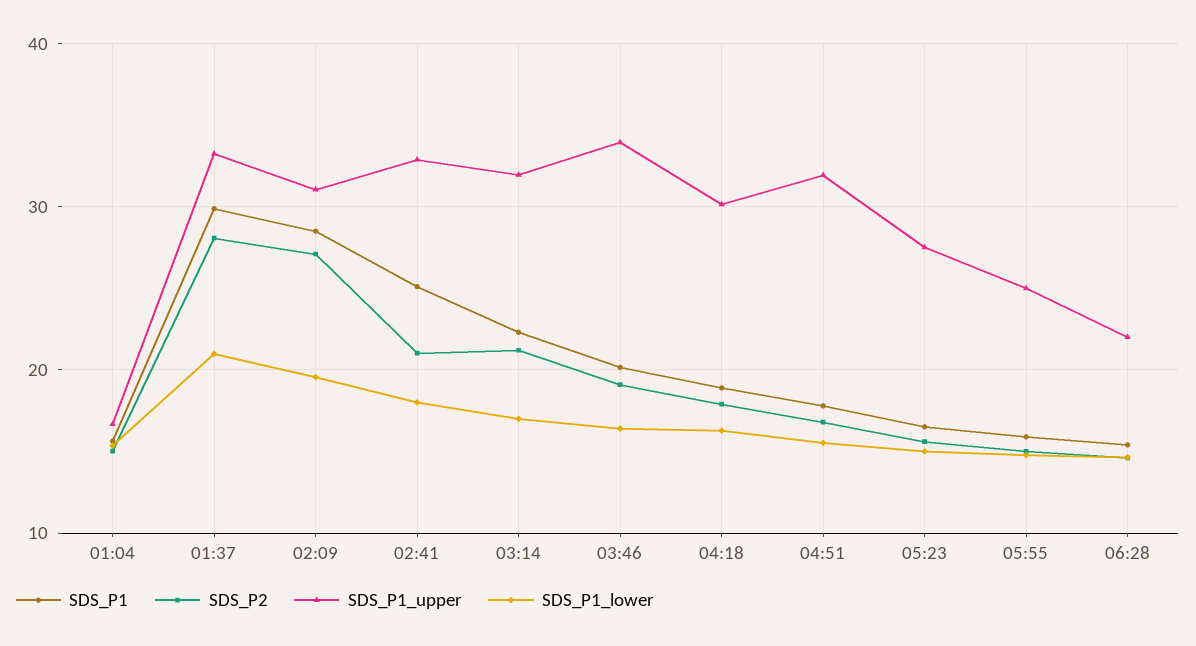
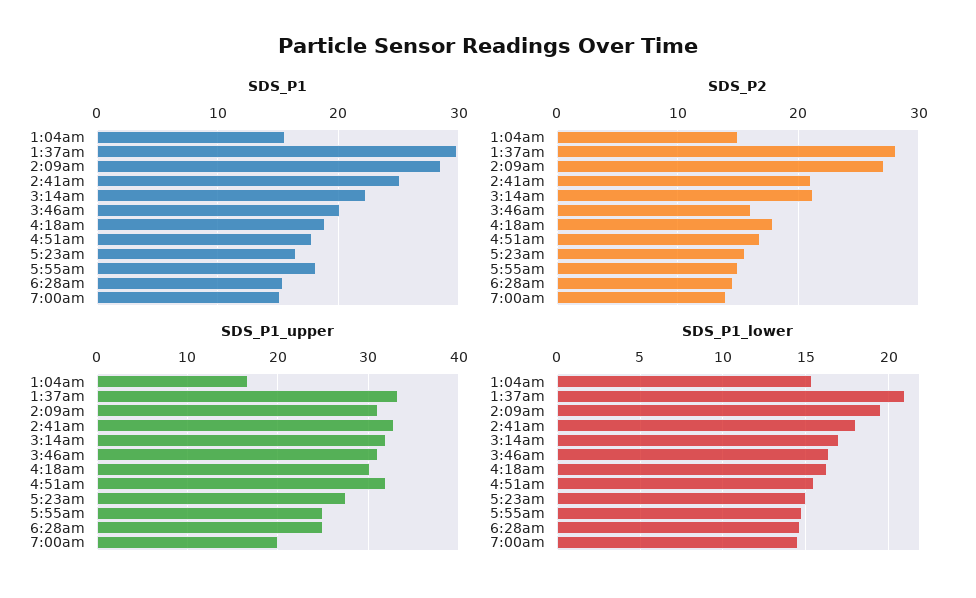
SDS_P2, 03:46: 19 -> 16
SDS_P1_upper, 03:46: 34 -> 31
SDS_P1, 05:55: 16 -> 18
SDS_P1_upper, 06:28: 22 -> 25
SDS_P1, 7:00am: none -> 15
SDS_P2, 7:00am: none -> 14
SDS_P1_upper, 7:00am: none -> 20
SDS_P1_lower, 7:00am: none -> 14.5

